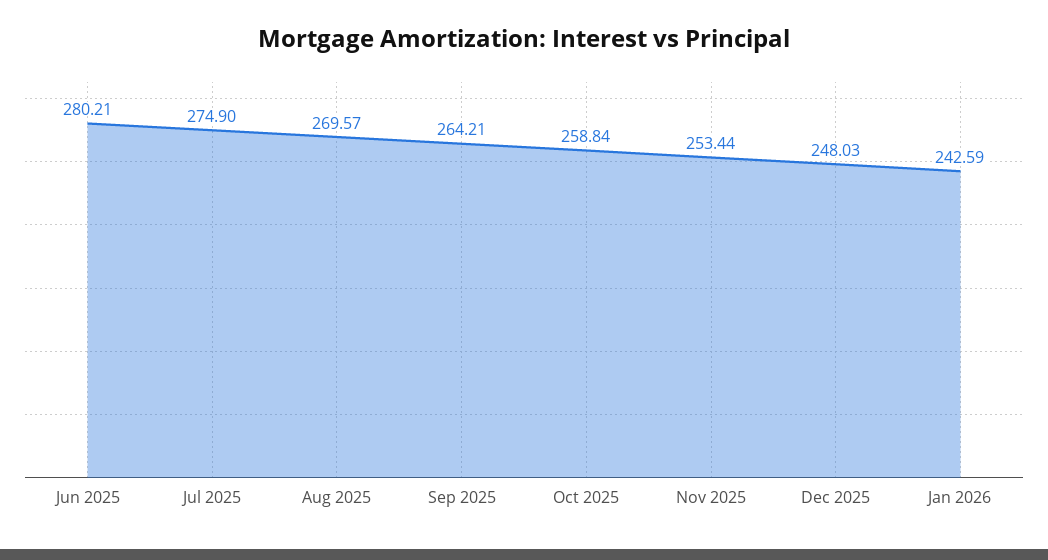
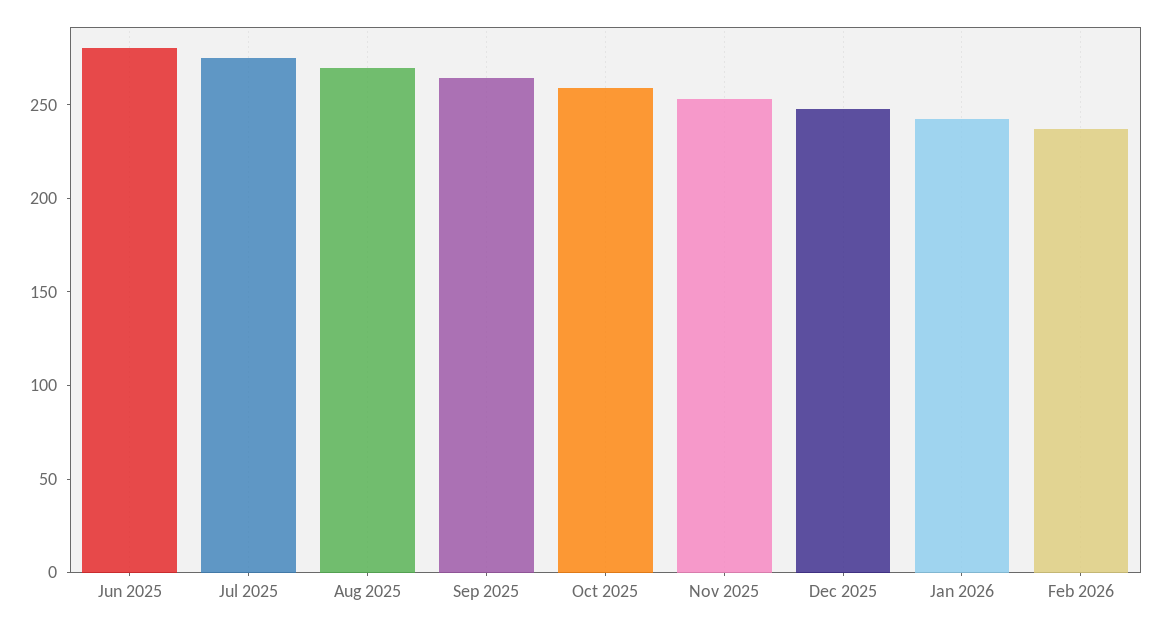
Feb 2026: none -> 240

